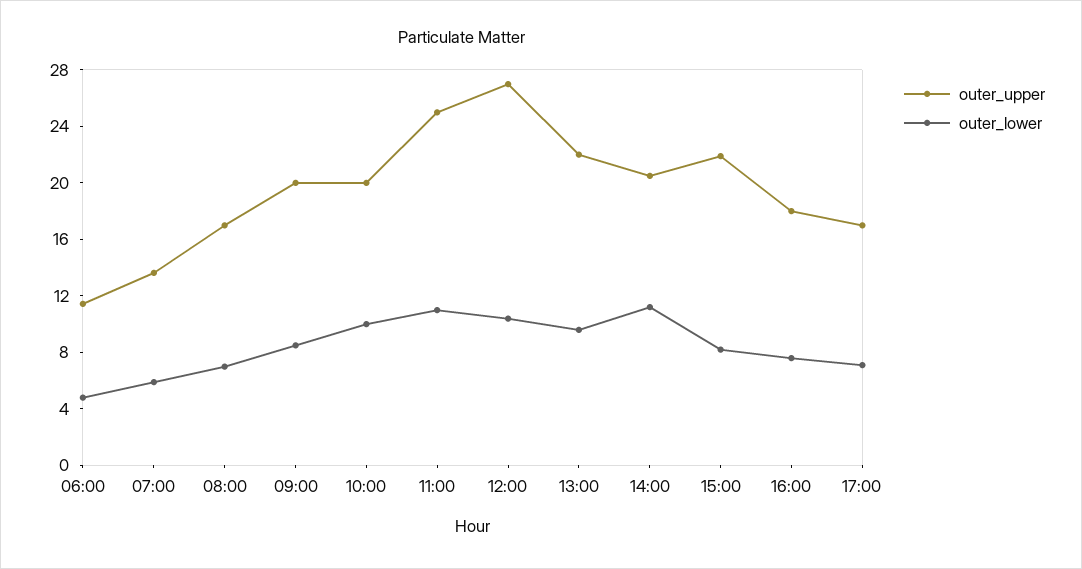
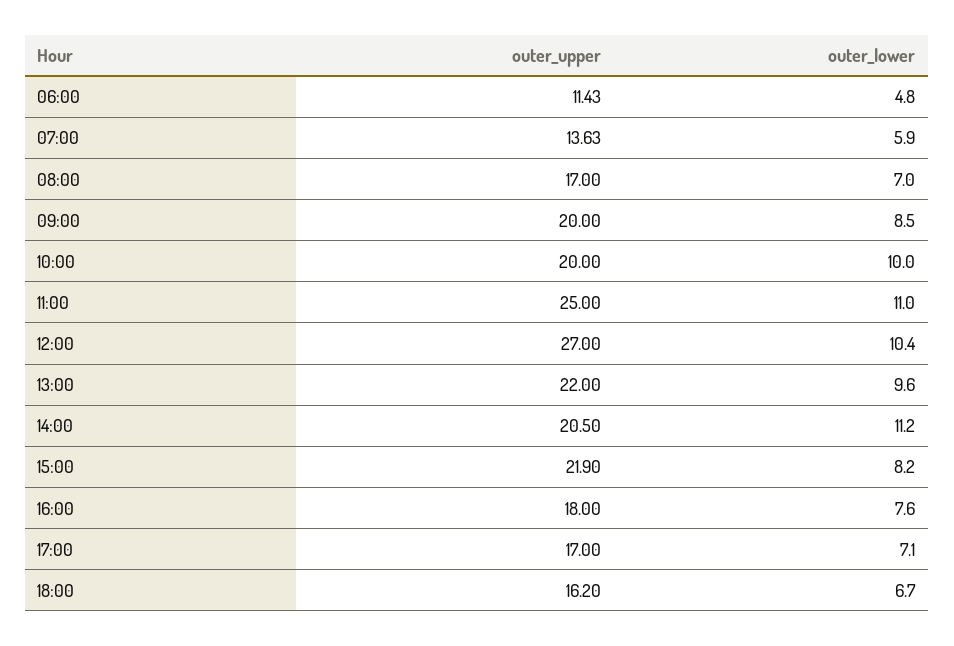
outer_upper, 18:00: none -> 16.2
outer_lower, 18:00: none -> 6.7

